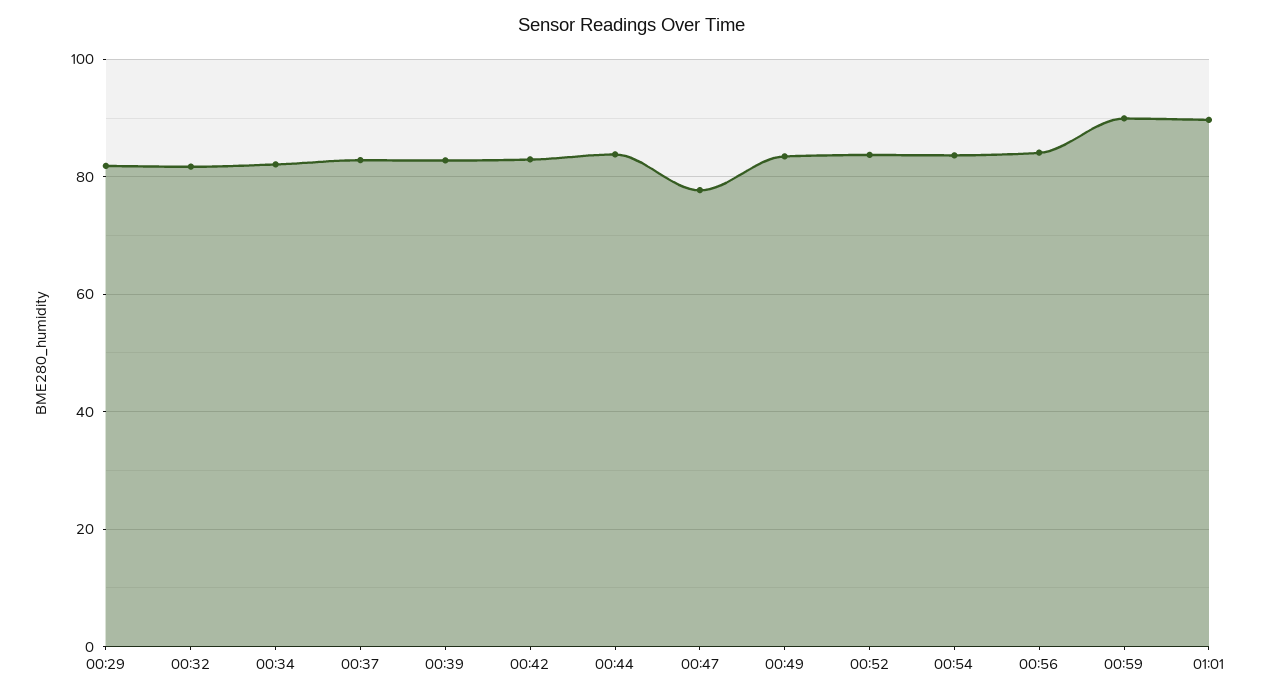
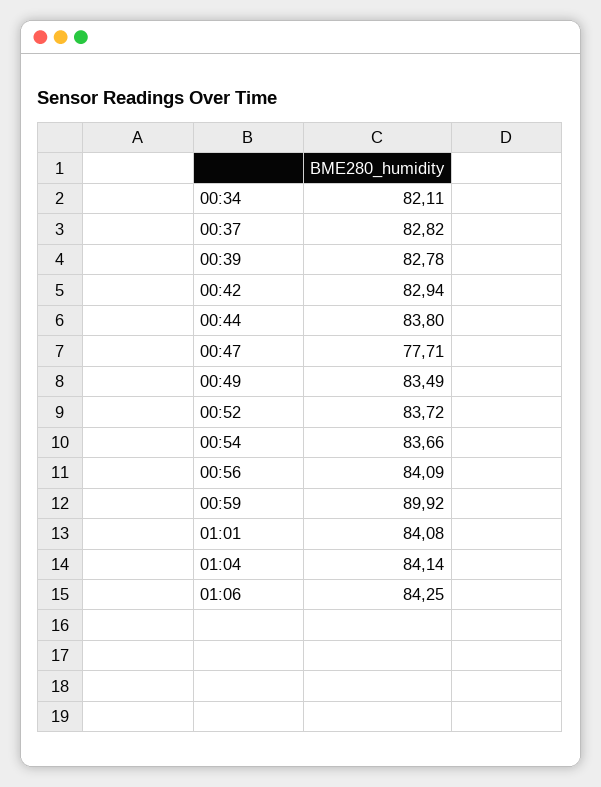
00:29: 82 -> none
00:32: 82 -> none
01:01: 90 -> 84.08
01:04: none -> 84.14
01:06: none -> 84.25

